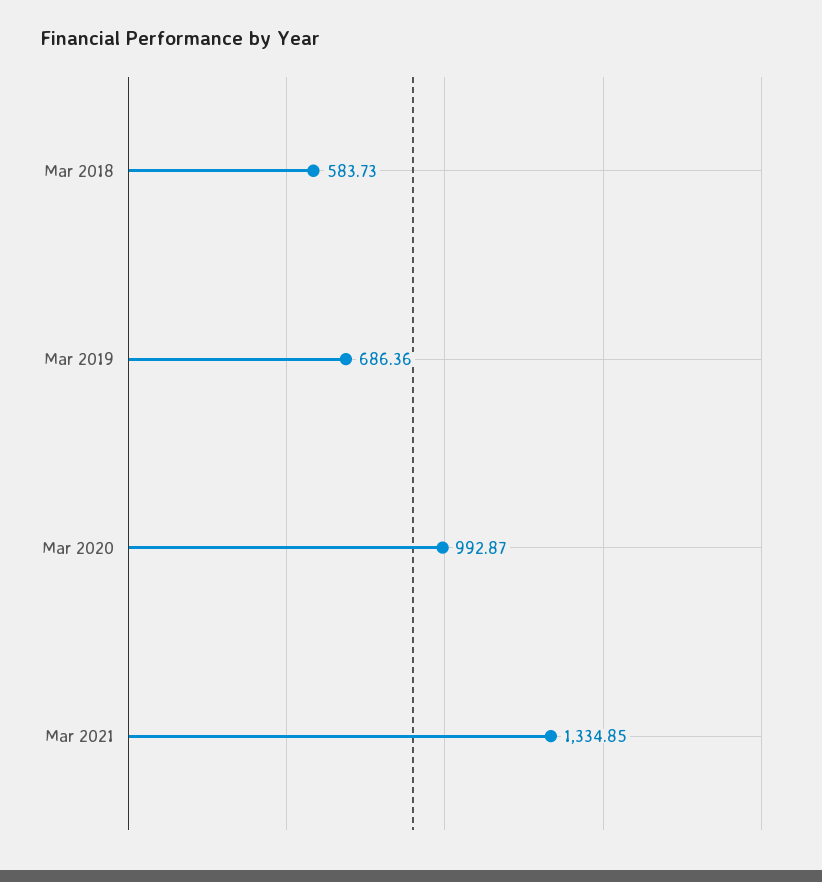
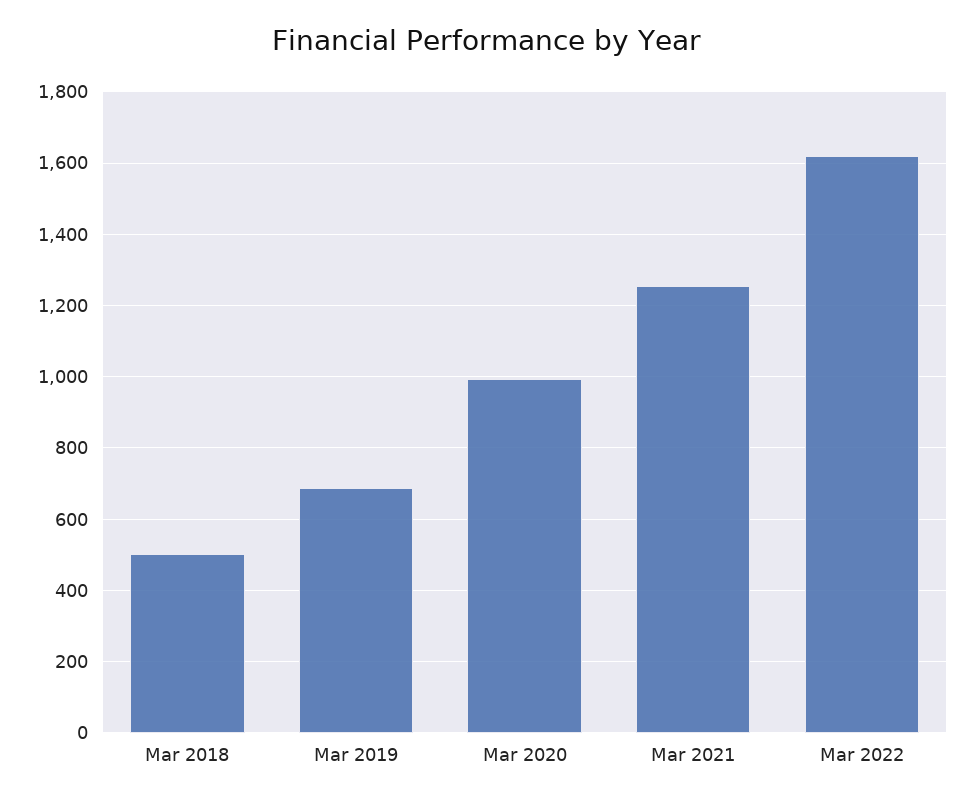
Mar 2018: 583.73 -> 500
Mar 2021: 1334.85 -> 1260
Mar 2022: none -> 1620

